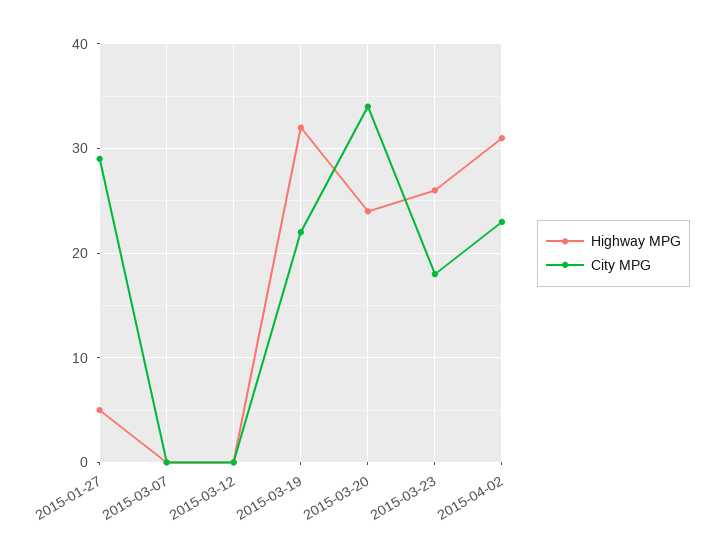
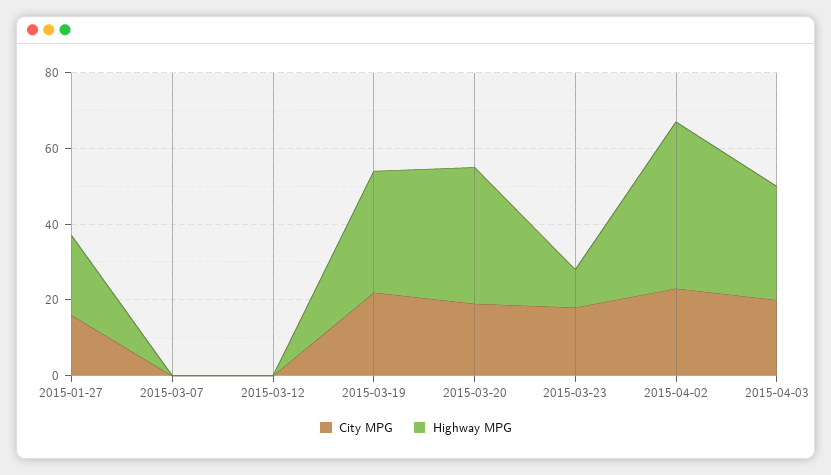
Highway MPG, 2015-01-27: 5 -> 20
City MPG, 2015-01-27: 29 -> 15
Highway MPG, 2015-03-20: 24 -> 35
City MPG, 2015-03-20: 34 -> 20
Highway MPG, 2015-03-23: 26 -> 10
Highway MPG, 2015-04-02: 31 -> 45
City MPG, 2015-04-03: none -> 20
Highway MPG, 2015-04-03: none -> 30

